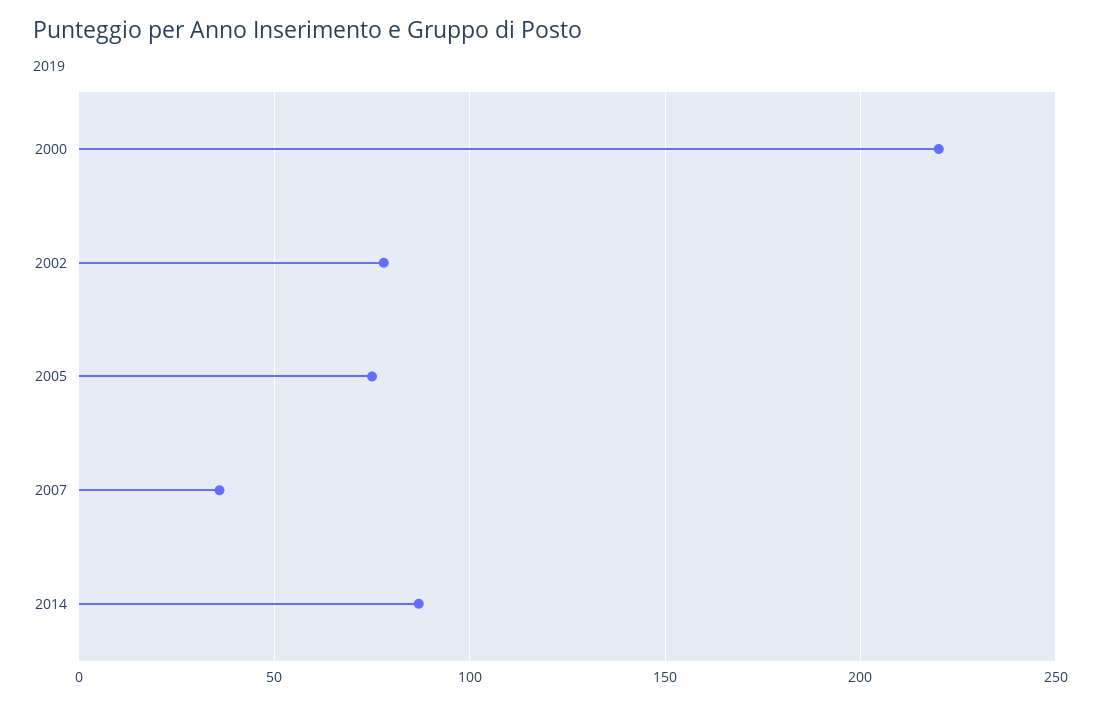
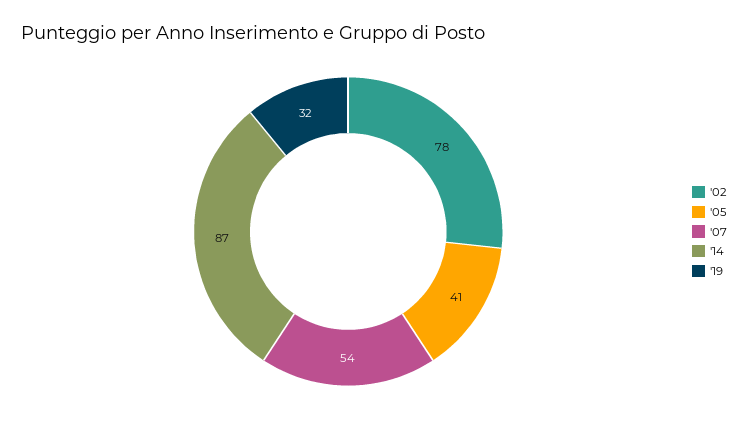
2000: 220 -> none
2005: 75 -> 41
2007: 35 -> 54
'19: none -> 32

